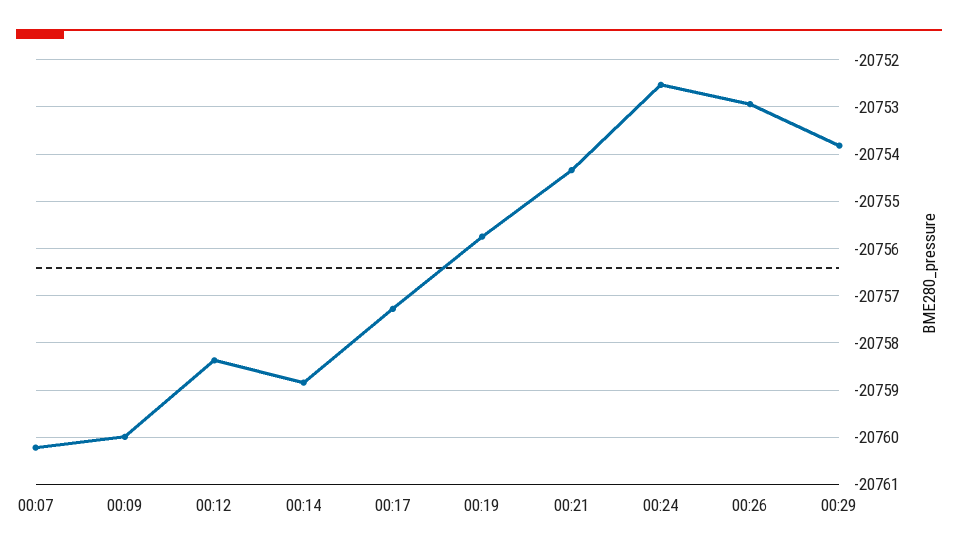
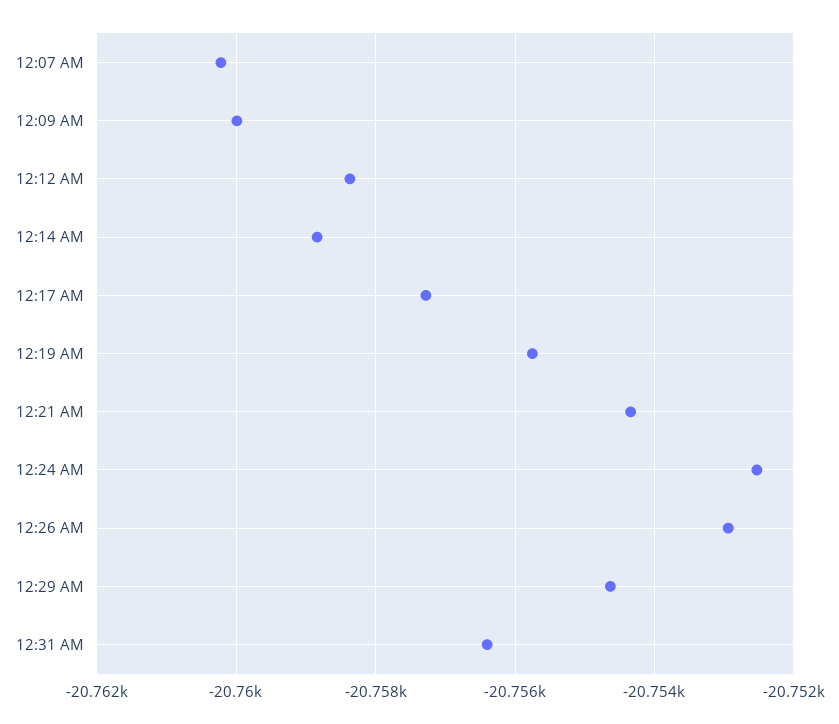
00:29: -20753.8 -> -20754.6
12:31 AM: none -> -20756.4

